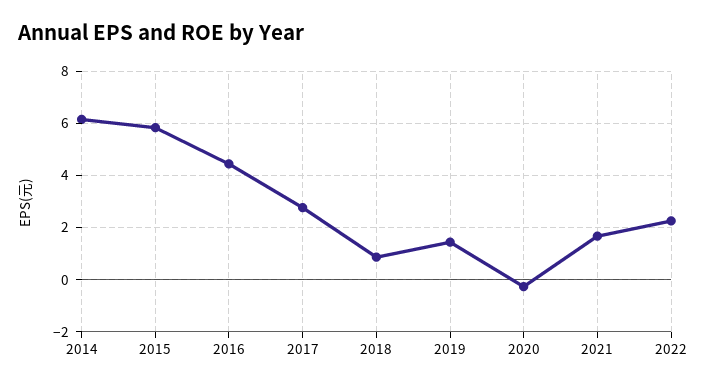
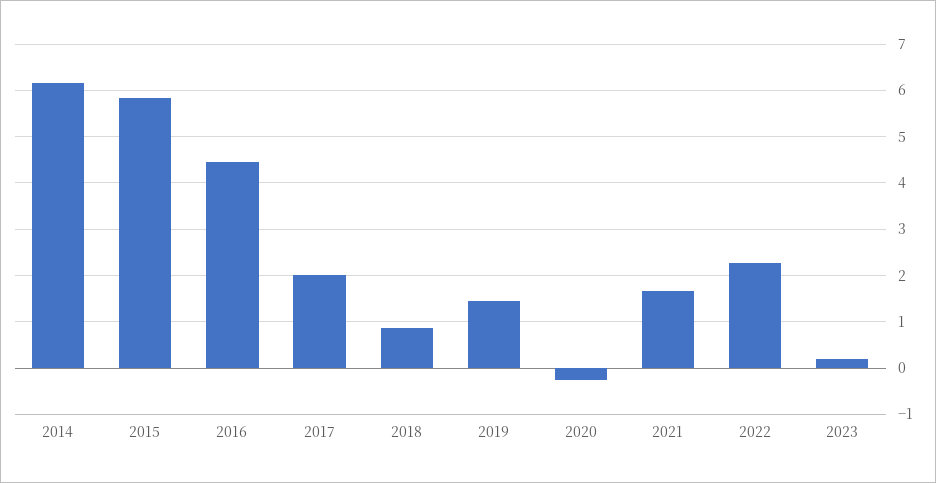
2017: 2.75 -> 2
2023: none -> 0.2

